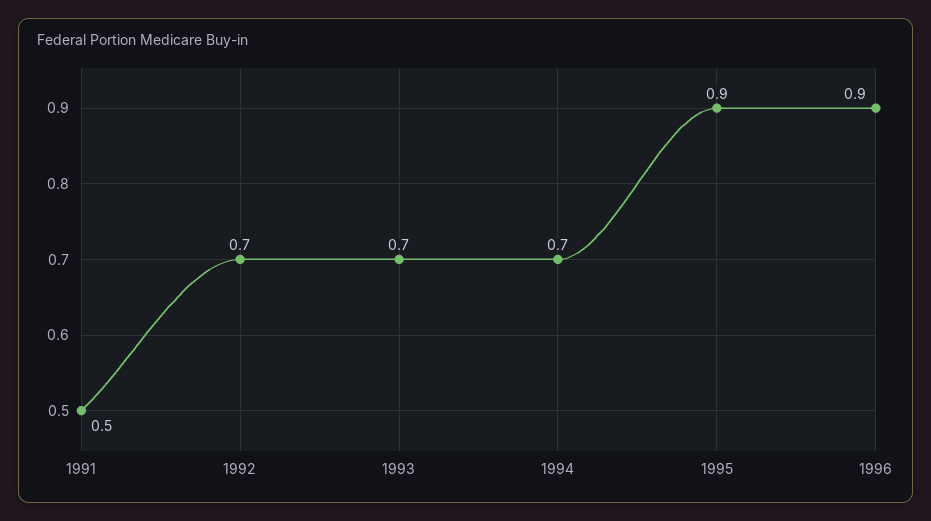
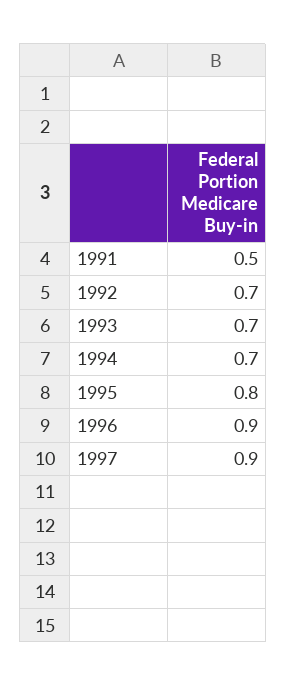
1995: 0.9 -> 0.8
1997: none -> 0.9

